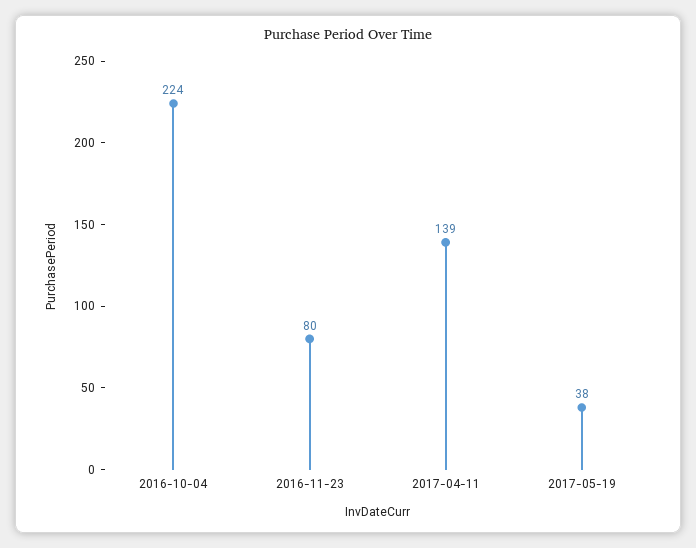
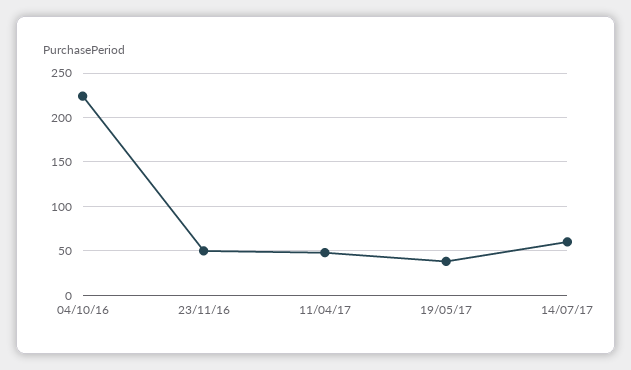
2016-11-23: 80 -> 50
2017-04-11: 139 -> 50
14/07/17: none -> 60

